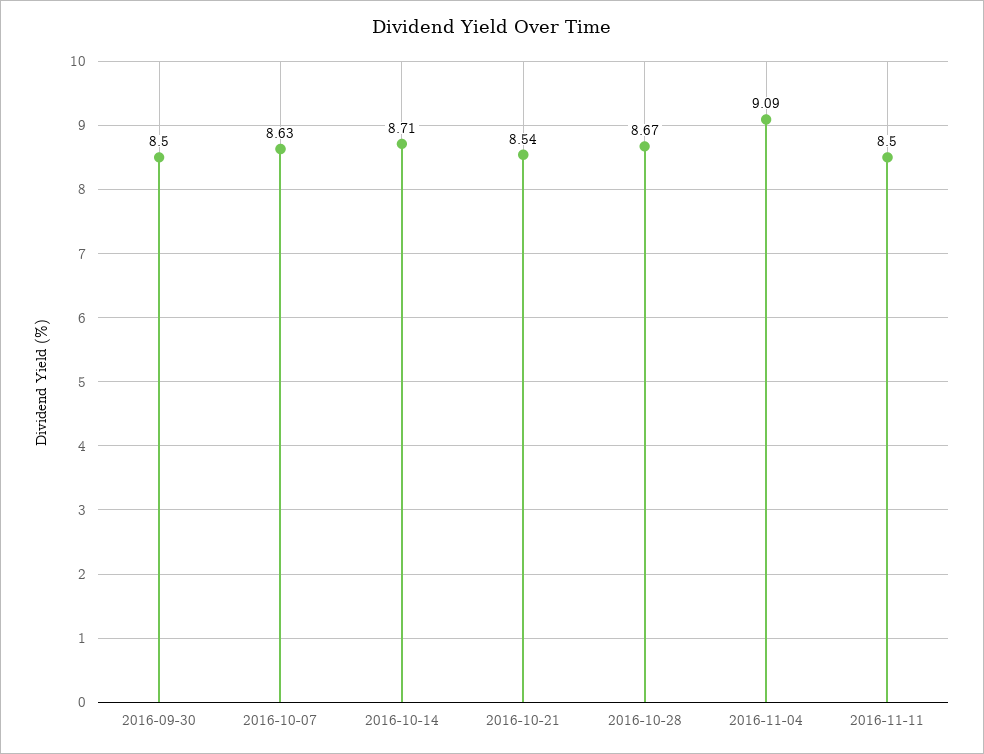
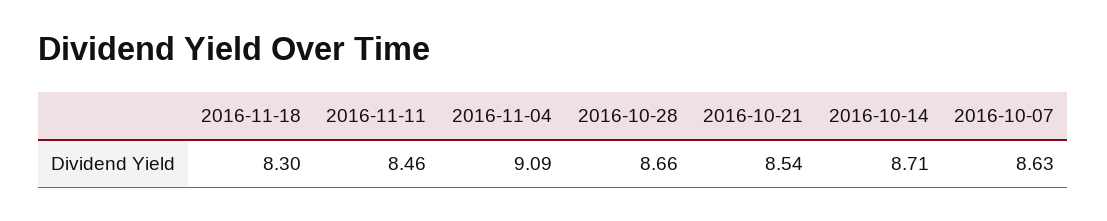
2016-09-30: 8.5 -> none
2016-10-28: 8.67 -> 8.66
2016-11-11: 8.5 -> 8.46
2016-11-18: none -> 8.3

